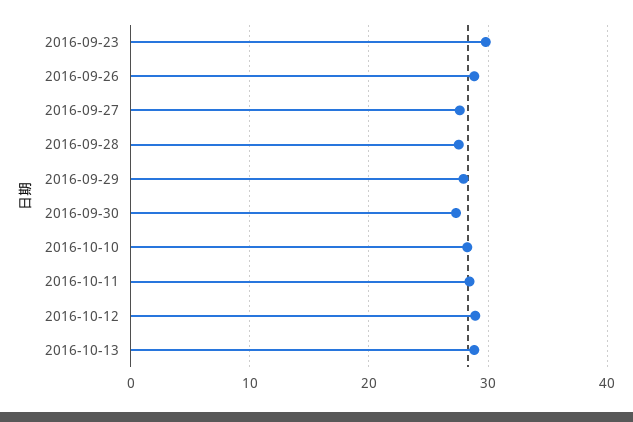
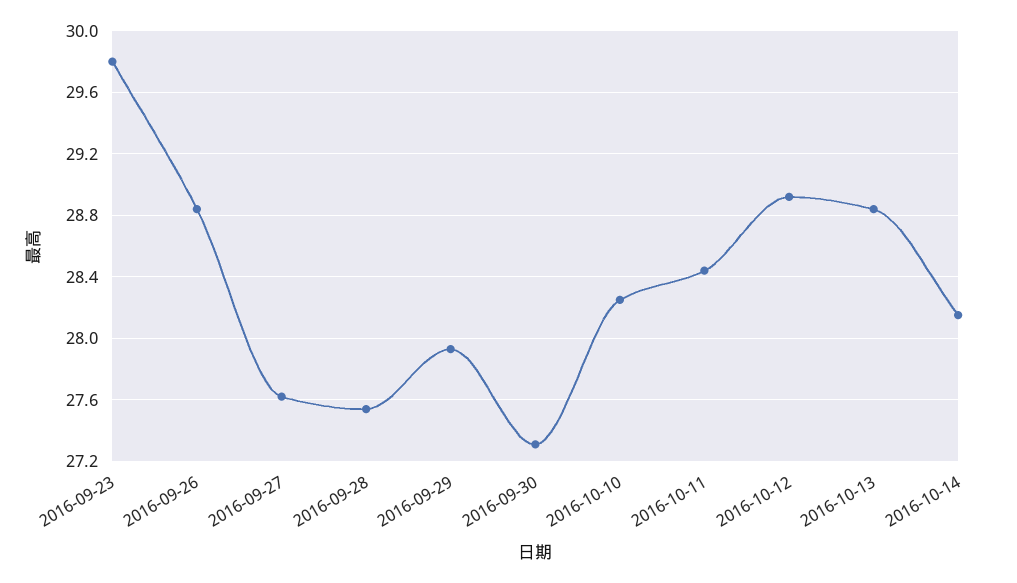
2016-10-14: none -> 28.15

